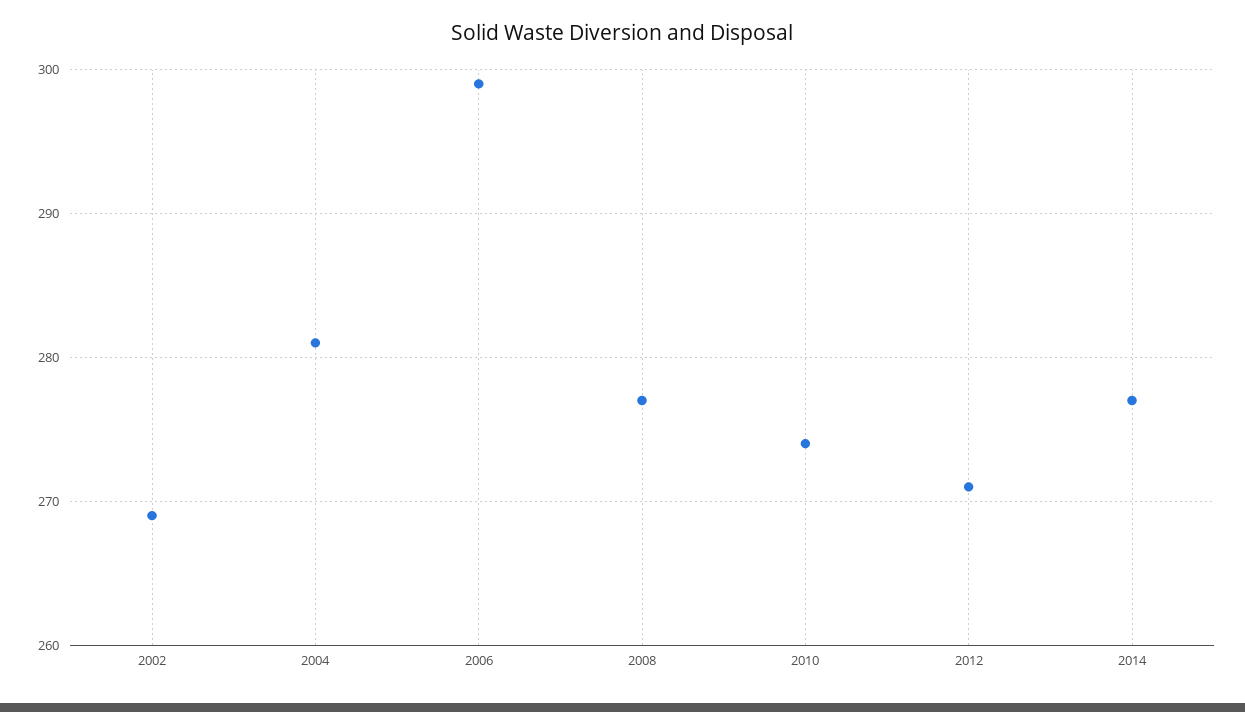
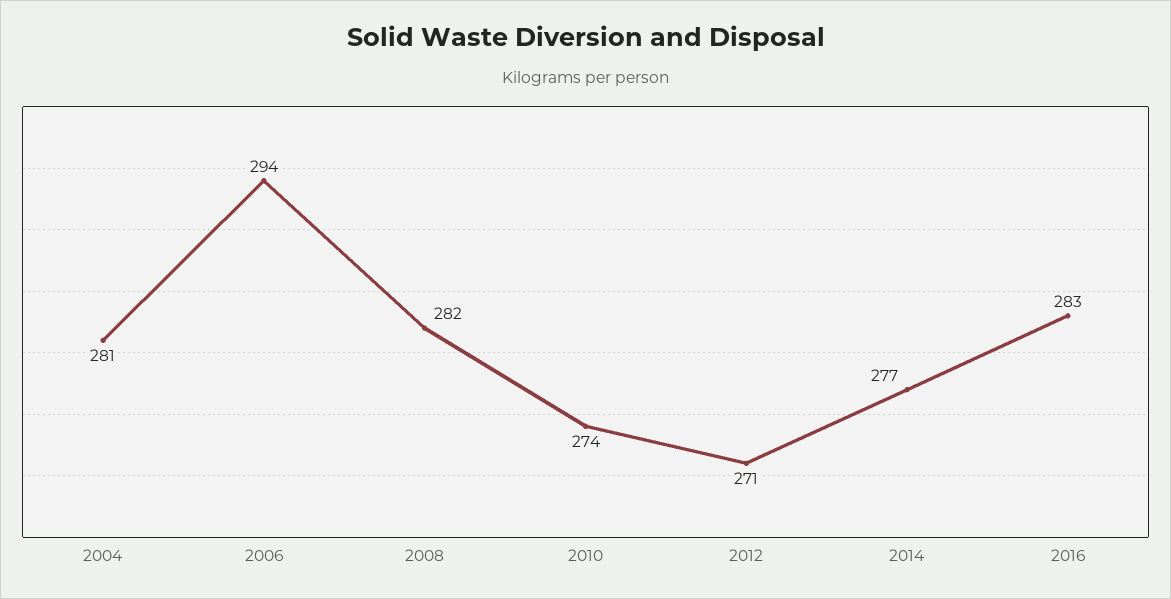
2002: 269 -> none
2006: 299 -> 294
2008: 277 -> 282
2016: none -> 283

